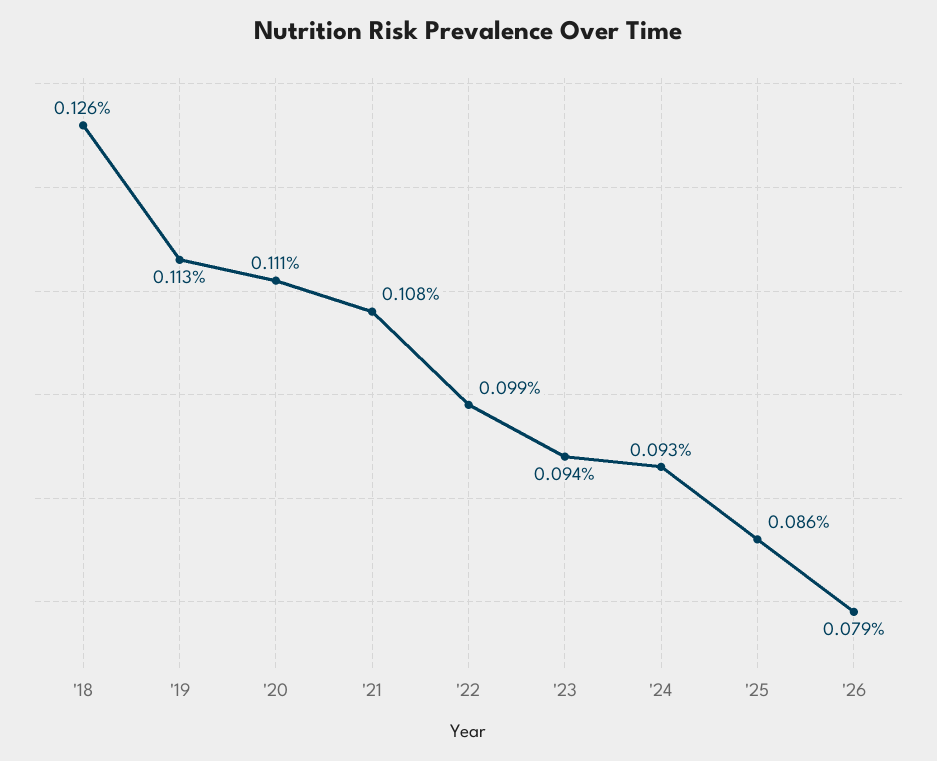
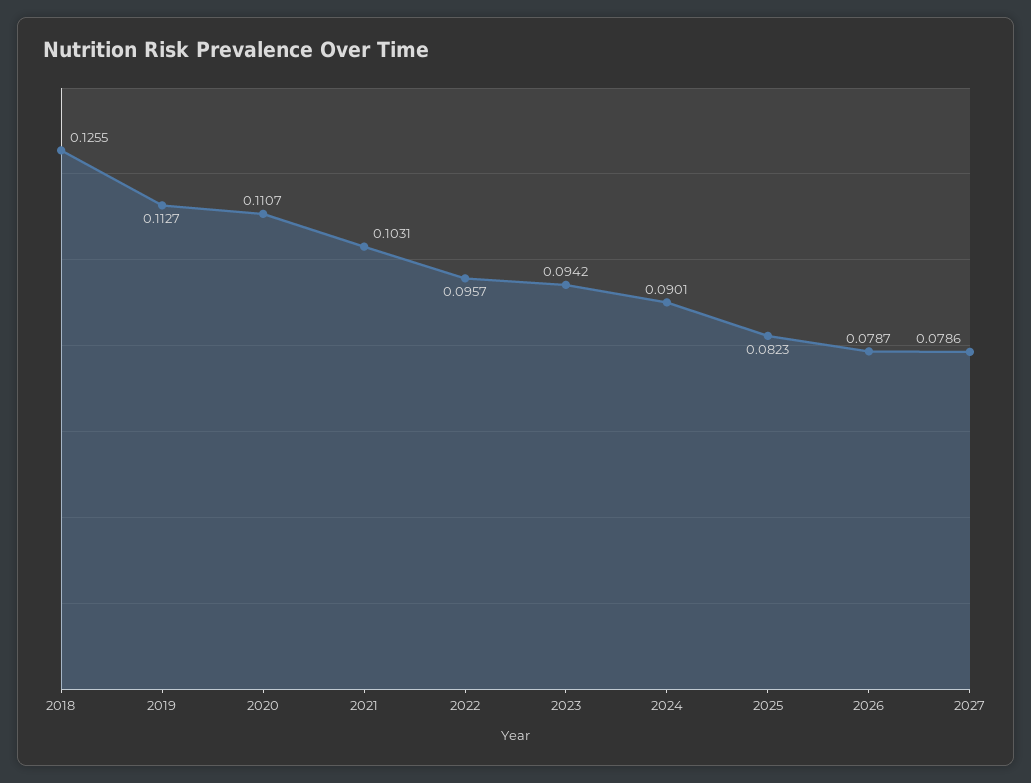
'21: 0.108 -> 0.1031
'22: 0.099 -> 0.0957
'24: 0.093 -> 0.0901
'25: 0.086 -> 0.0823
2027: none -> 0.0786

